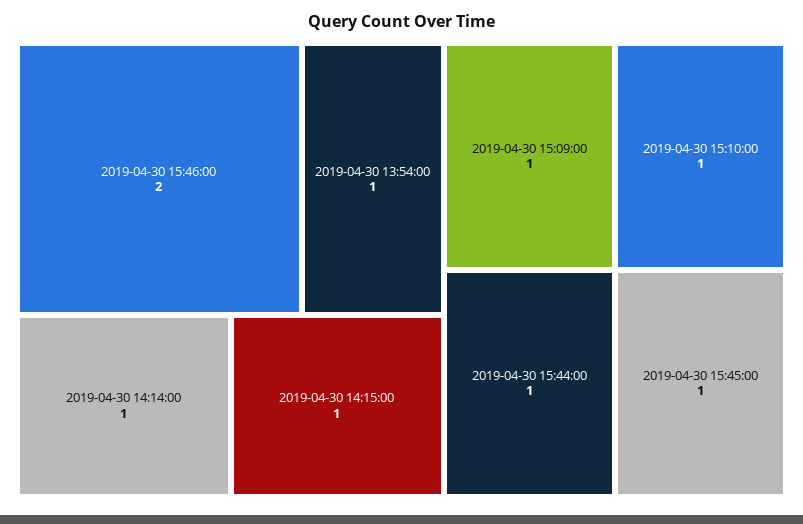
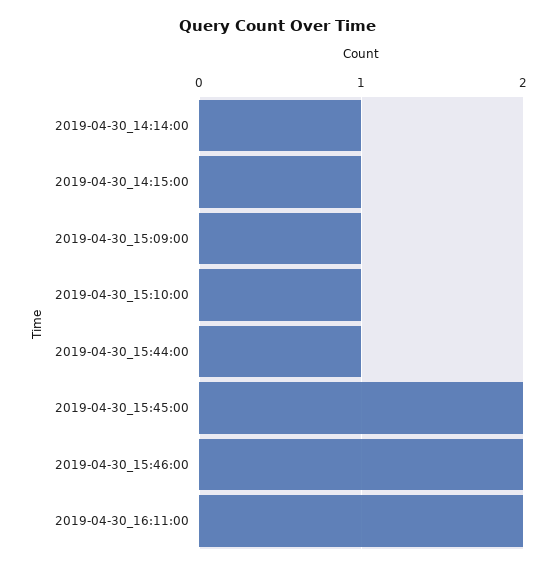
2019-04-30 13:54:00: 1 -> none
2019-04-30 15:45:00: 1 -> 2
2019-04-30_16:11:00: none -> 2

